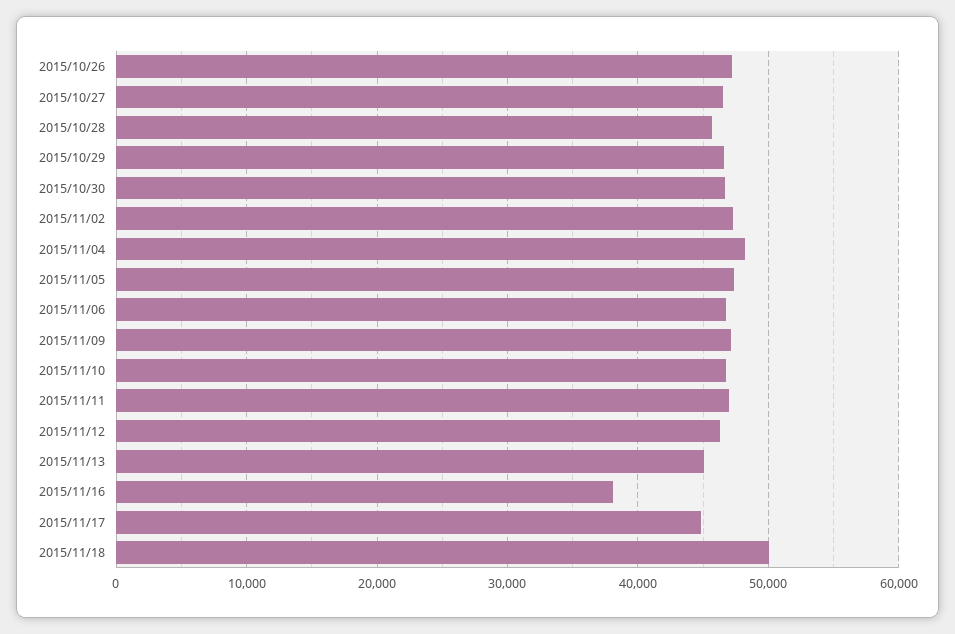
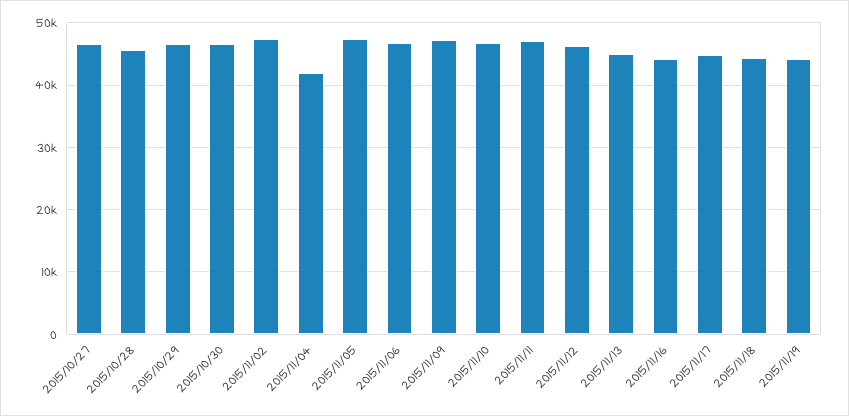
2015/10/26: 47000 -> none
2015/11/04: 48000 -> 42000
2015/11/16: 38000 -> 44000
2015/11/18: 50000 -> 44000
2015/11/19: none -> 44000

